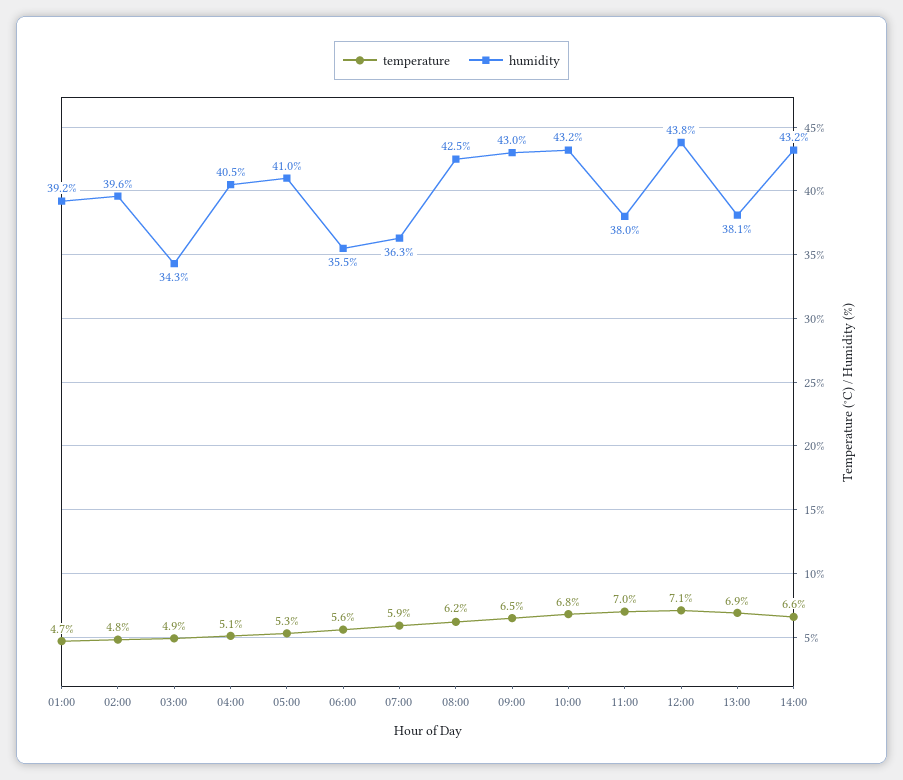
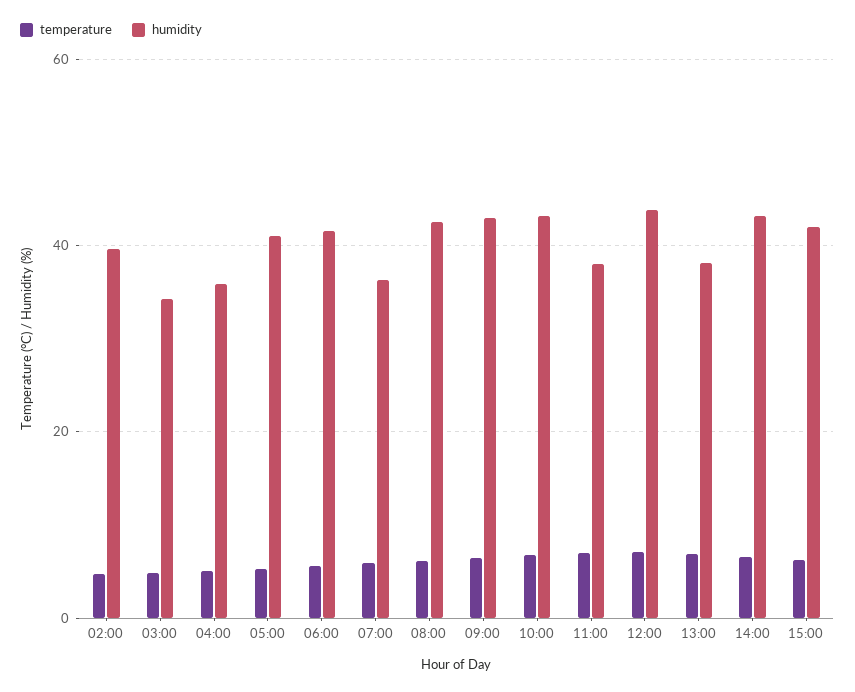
temperature, 01:00: 4.7 -> none
humidity, 01:00: 39.2 -> none
humidity, 04:00: 40.5 -> 36
humidity, 06:00: 35.5 -> 42
temperature, 15:00: none -> 6
humidity, 15:00: none -> 42

